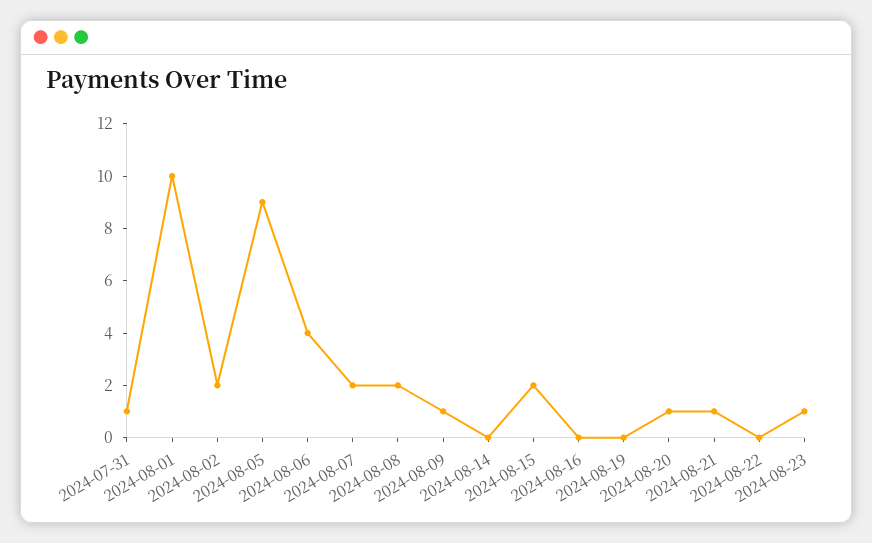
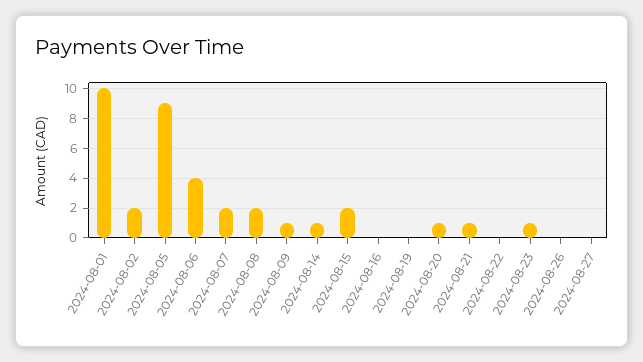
2024-07-31: 1 -> none
2024-08-14: 0 -> 1
2024-08-26: none -> 0
2024-08-27: none -> 0

